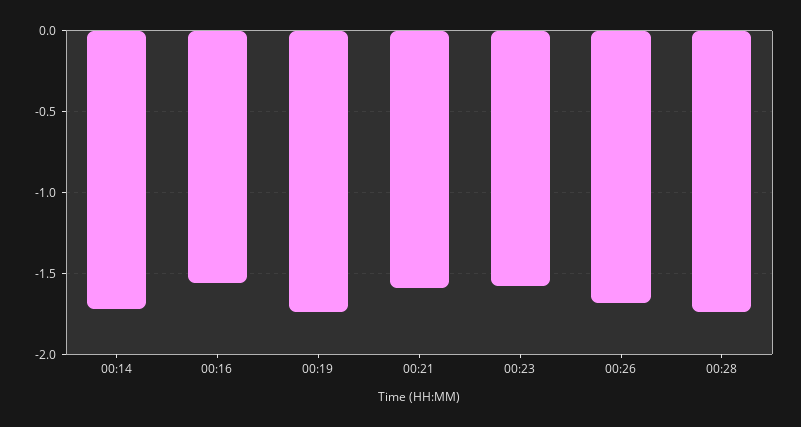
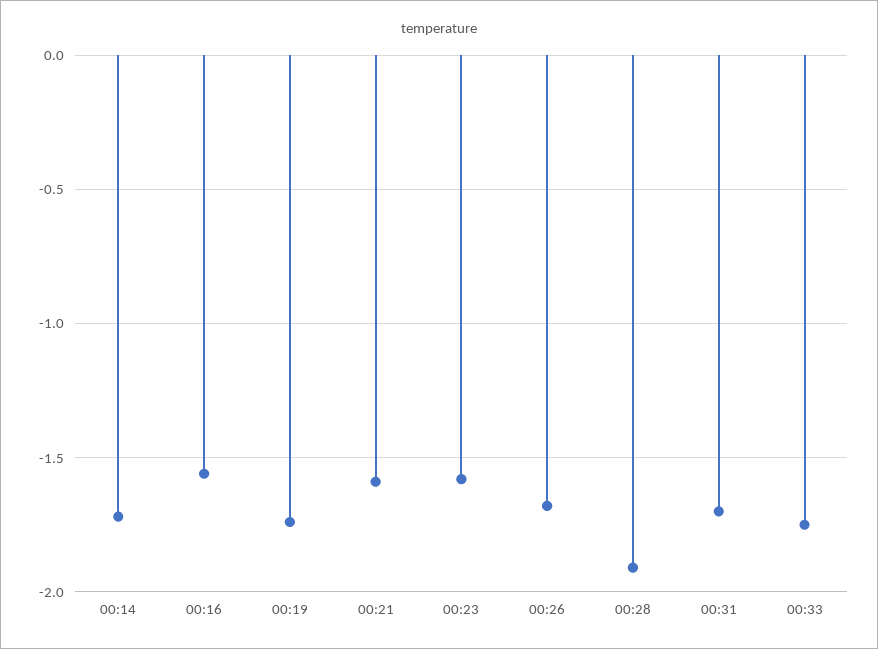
00:28: -1.75 -> -1.9
00:31: none -> -1.7
00:33: none -> -1.75

